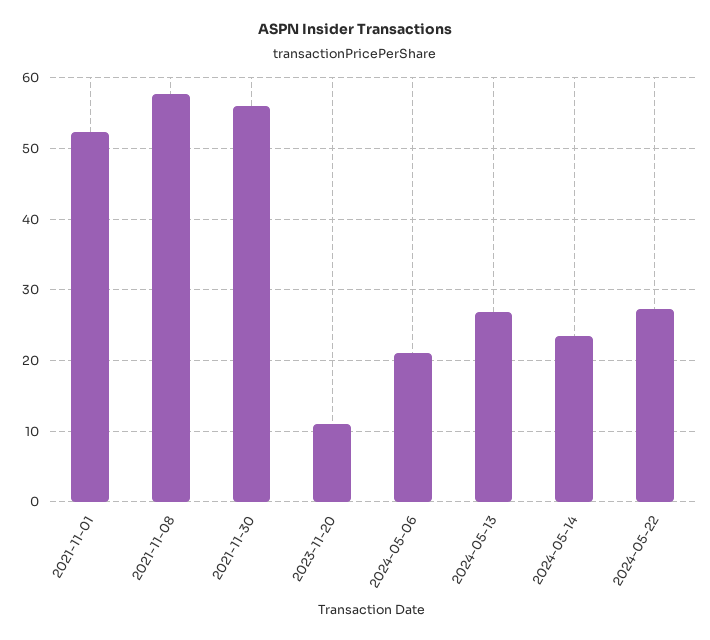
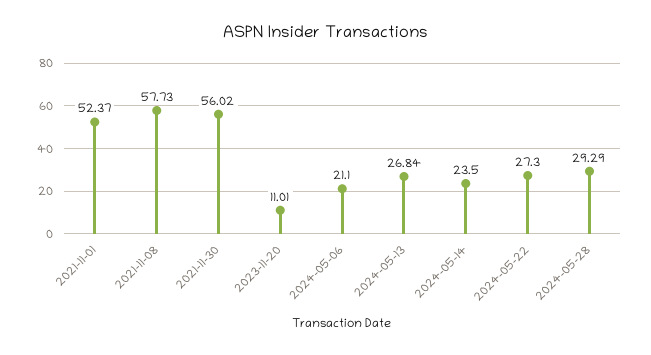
2024-05-28: none -> 29.29

